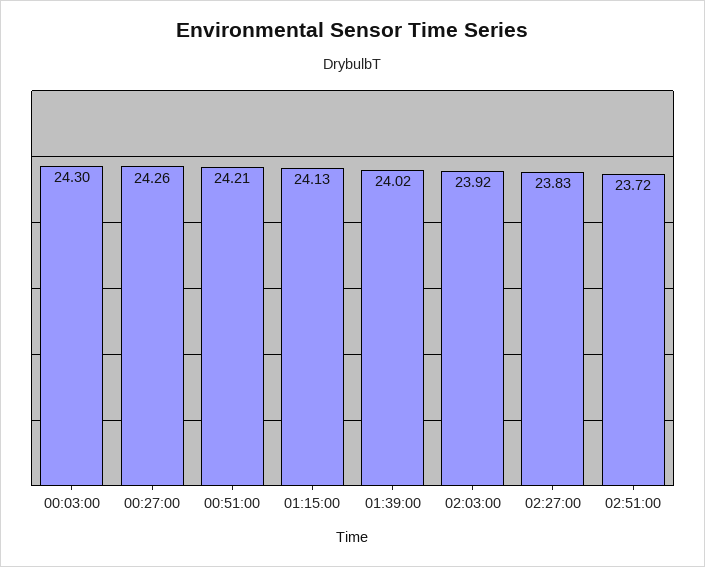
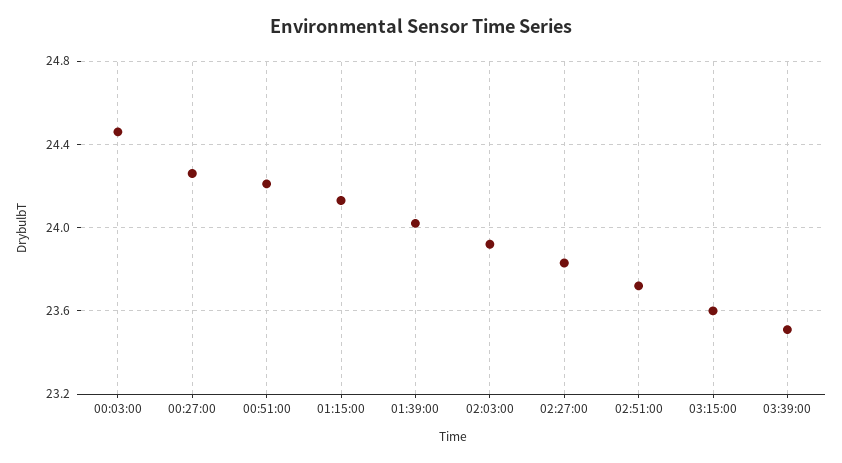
00:03:00: 24.3 -> 24.45
03:15:00: none -> 23.6
03:39:00: none -> 23.5

